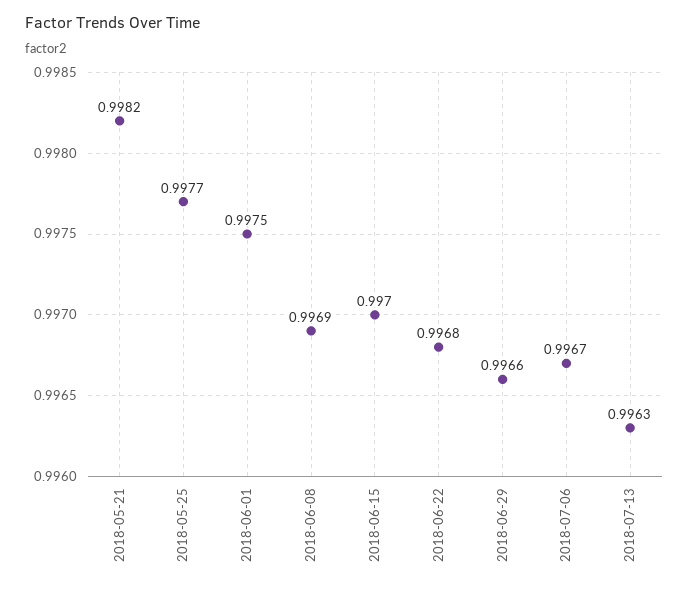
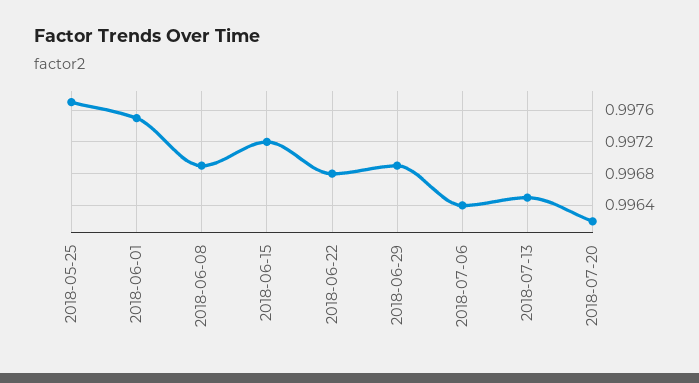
2018-05-21: 0.9982 -> none
2018-06-15: 0.997 -> 0.9972
2018-06-29: 0.9966 -> 0.9969
2018-07-06: 0.9967 -> 0.9964
2018-07-13: 0.9963 -> 0.9965
2018-07-20: none -> 0.9962

